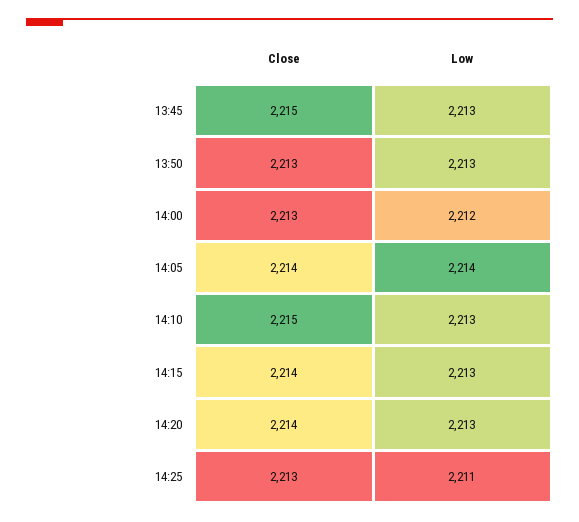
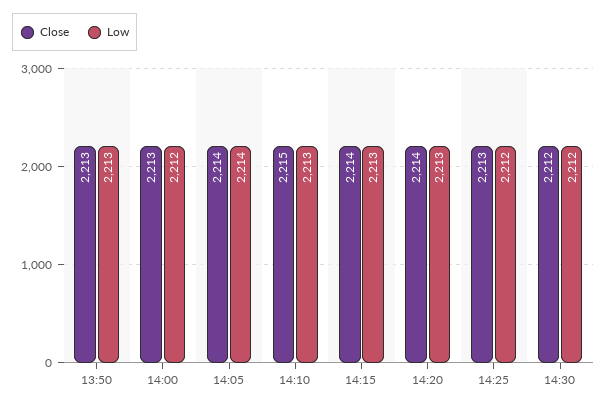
Close, 13:45: 2215 -> none
Low, 13:45: 2213 -> none
Low, 14:25: 2211 -> 2212
Close, 14:30: none -> 2212
Low, 14:30: none -> 2212

